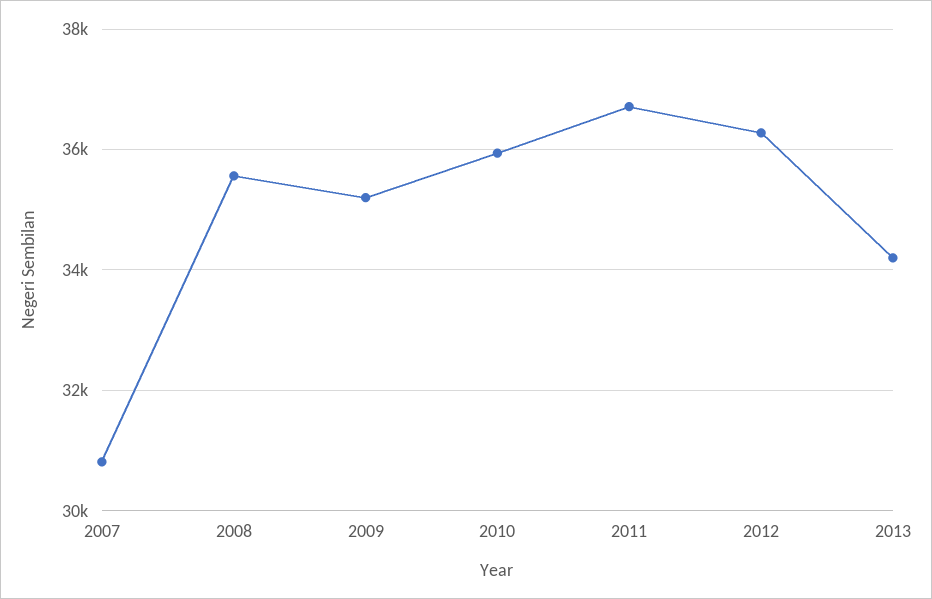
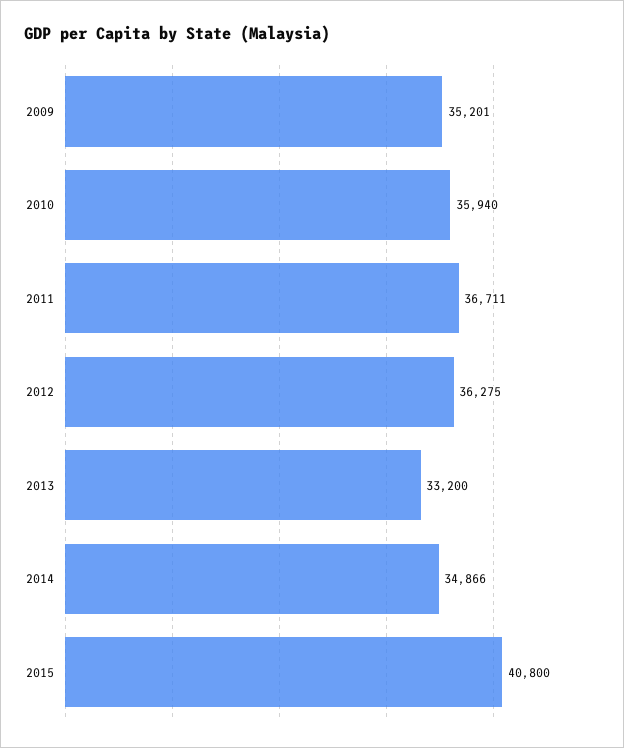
2007: 30800 -> none
2008: 35600 -> none
2013: 34200 -> 33200
2014: none -> 34866
2015: none -> 40800

